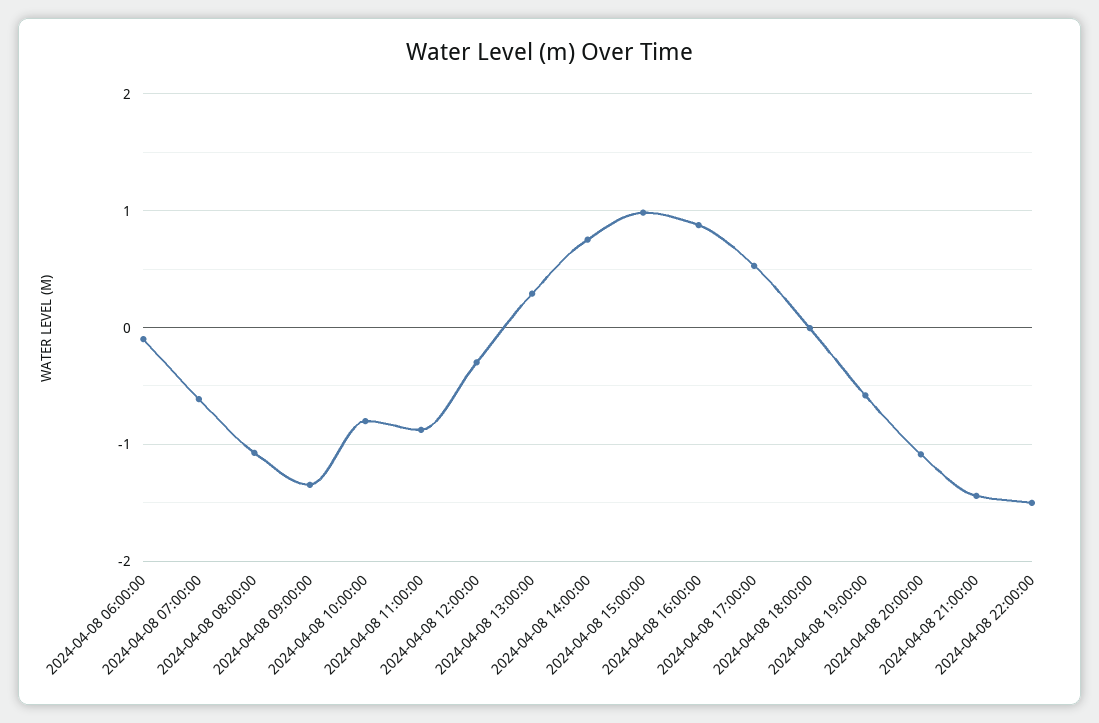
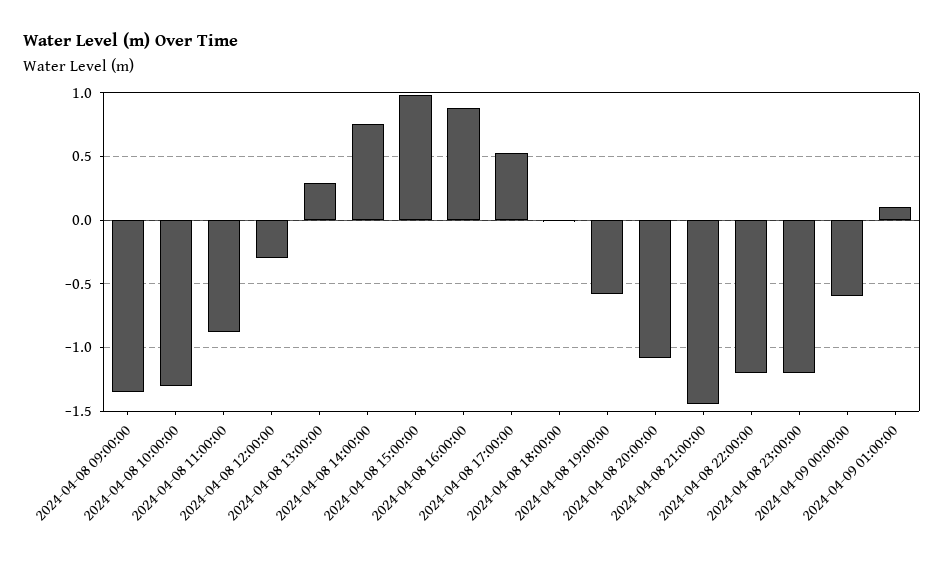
2024-04-08 06:00:00: -0.1 -> none
2024-04-08 07:00:00: -0.6 -> none
2024-04-08 08:00:00: -1.1 -> none
2024-04-08 10:00:00: -0.8 -> -1.3
2024-04-08 22:00:00: -1.5 -> -1.2
2024-04-08 23:00:00: none -> -1.2
2024-04-09 00:00:00: none -> -0.6
2024-04-09 01:00:00: none -> 0.1

